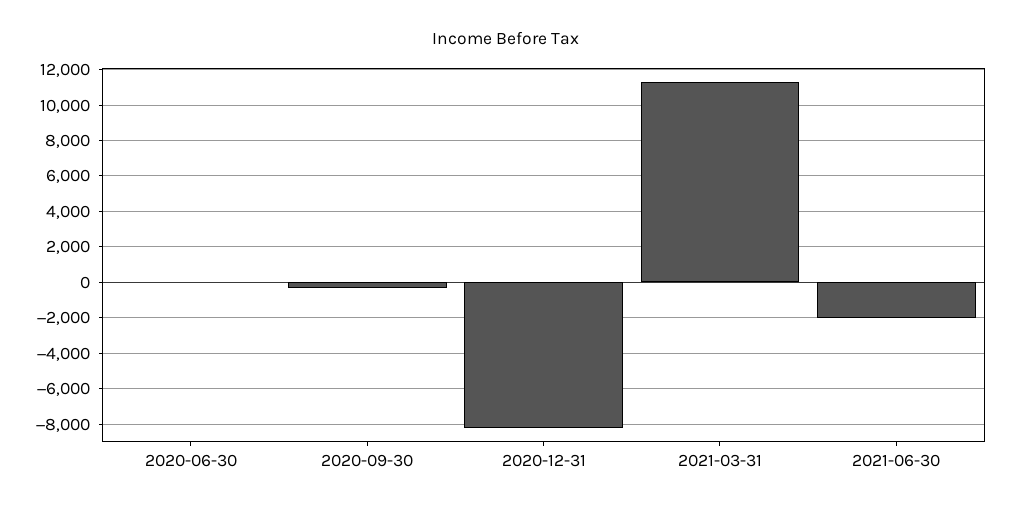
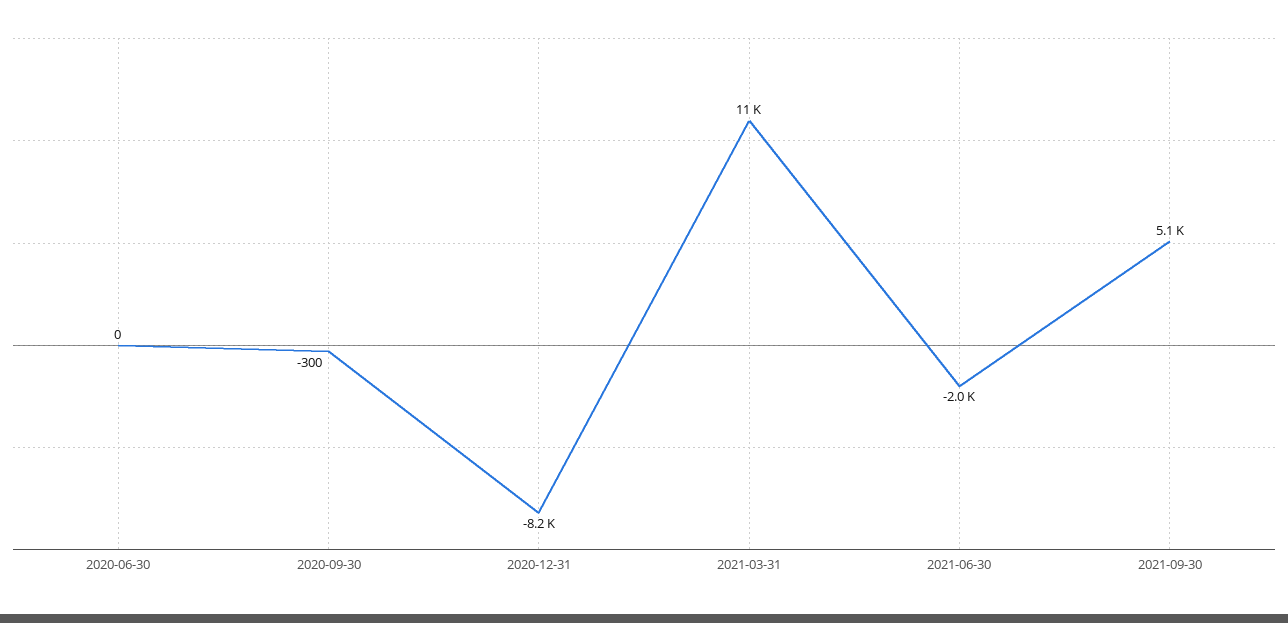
2021-09-30: none -> 5100

